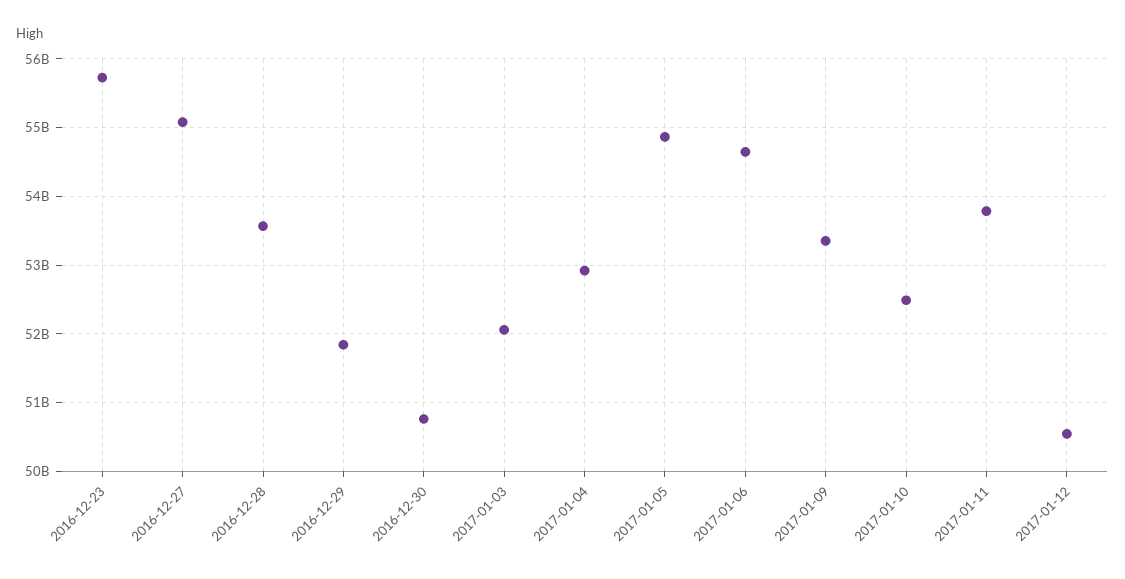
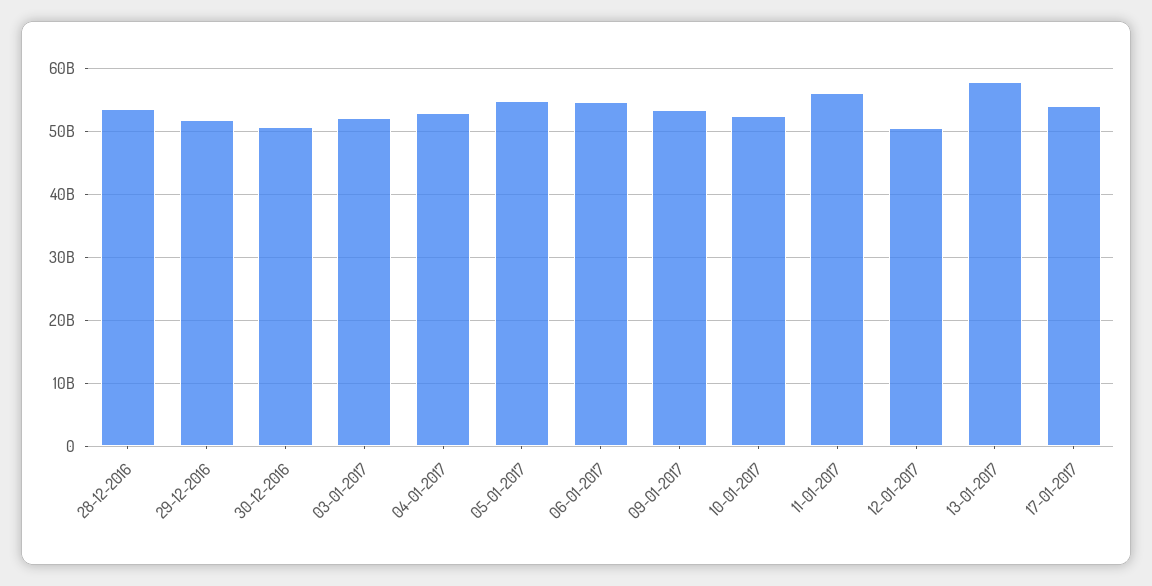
2016-12-23: 55700000000 -> none
2016-12-27: 55100000000 -> none
2017-01-11: 53800000000 -> 56000000000
13-01-2017: none -> 58000000000
17-01-2017: none -> 54000000000

